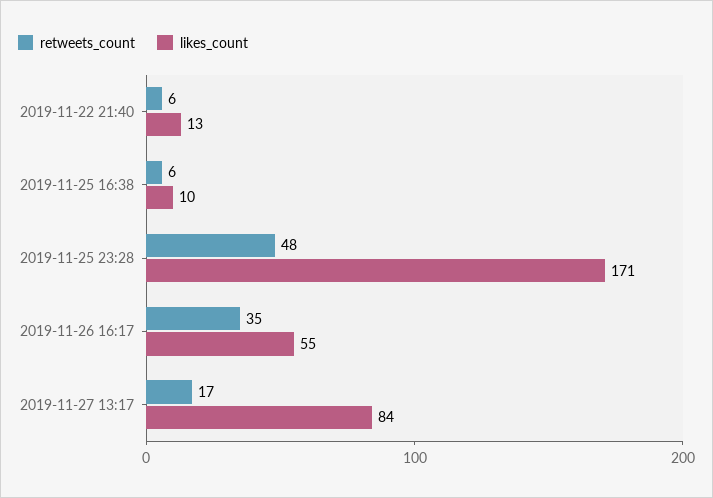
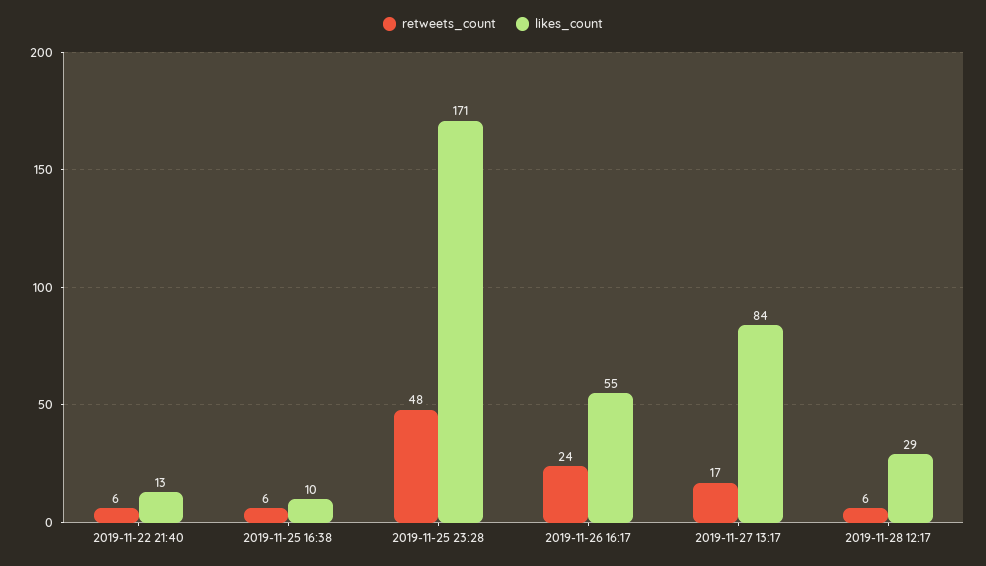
retweets_count, 2019-11-26 16:17: 35 -> 24
retweets_count, 2019-11-28 12:17: none -> 6
likes_count, 2019-11-28 12:17: none -> 29

